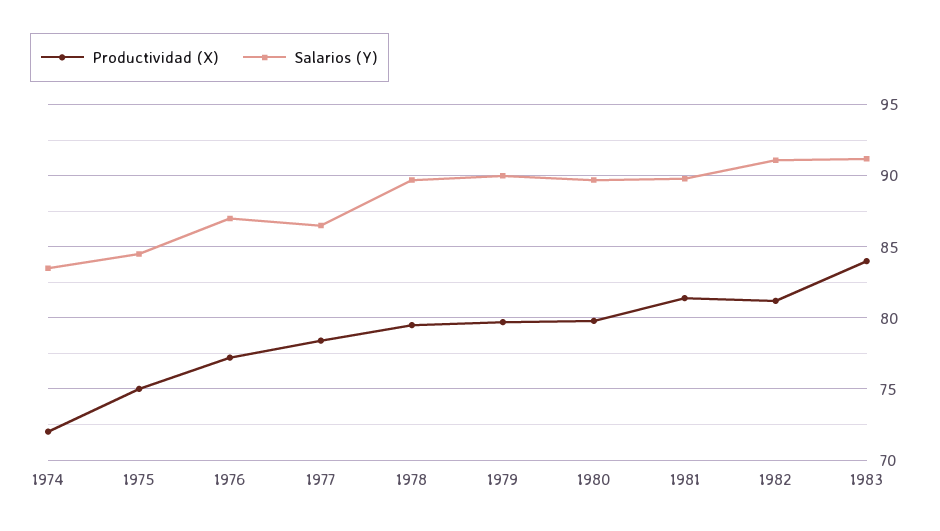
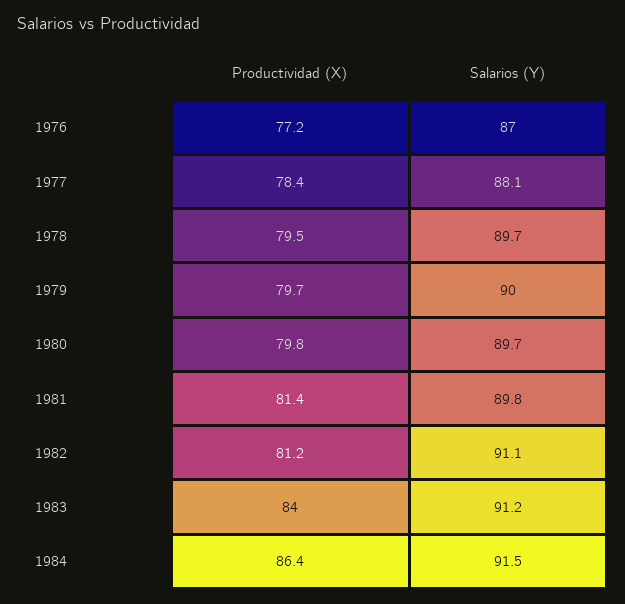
Productividad (X), 1974: 72 -> none
Salarios (Y), 1974: 83.5 -> none
Productividad (X), 1975: 75 -> none
Salarios (Y), 1975: 84.5 -> none
Salarios (Y), 1977: 86.5 -> 88.1
Productividad (X), 1984: none -> 86.4
Salarios (Y), 1984: none -> 91.5

